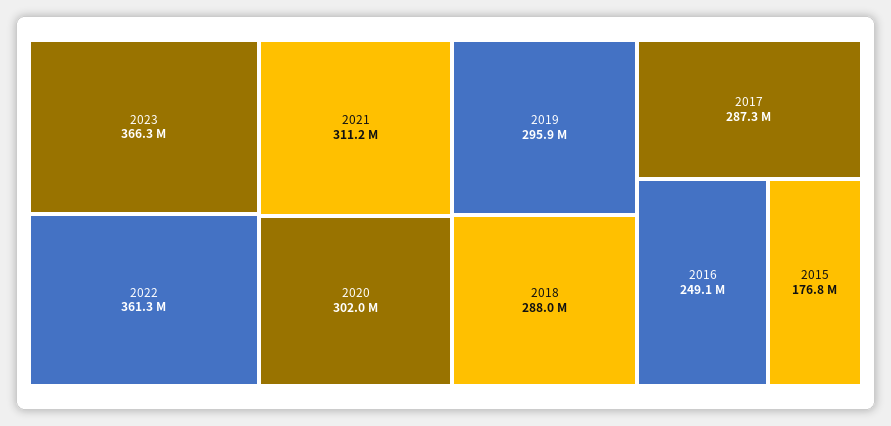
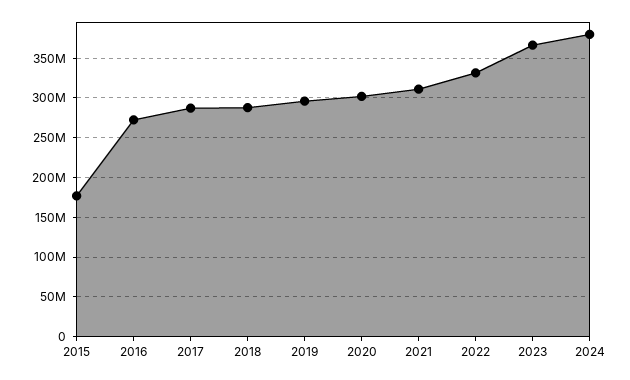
2022: 361300000 -> 330000000
2016: 249100000 -> 270000000
2024: none -> 380000000

